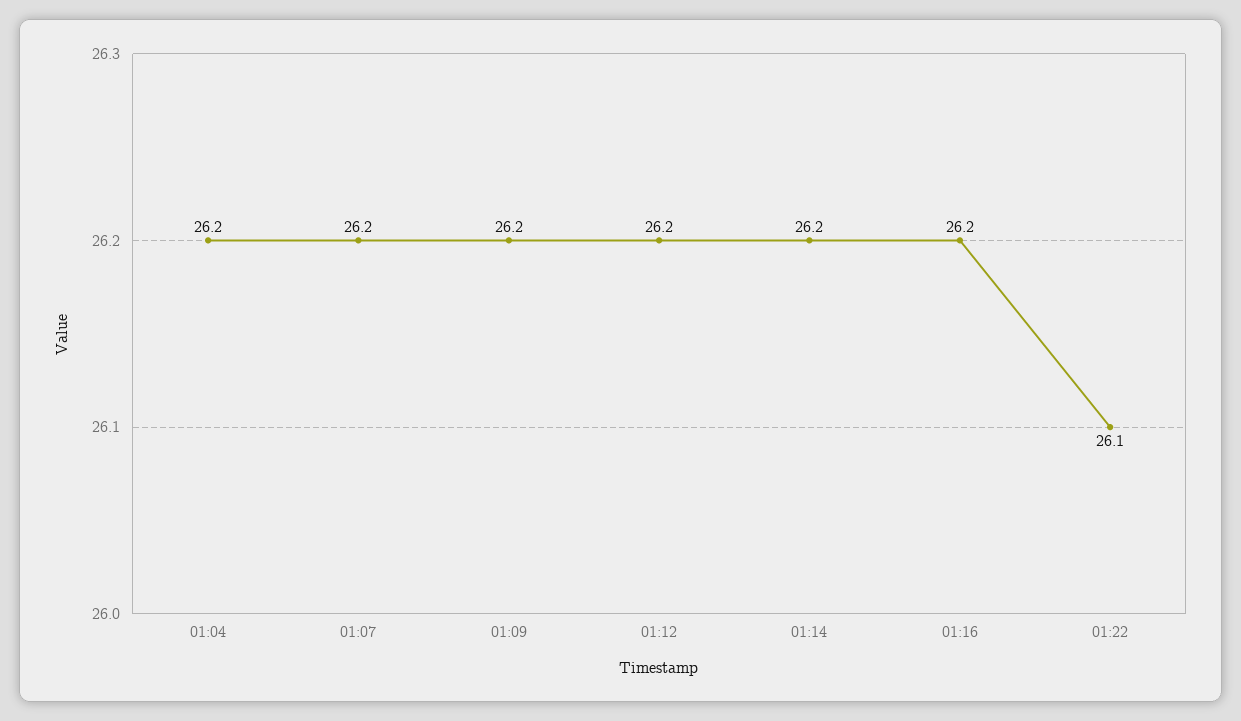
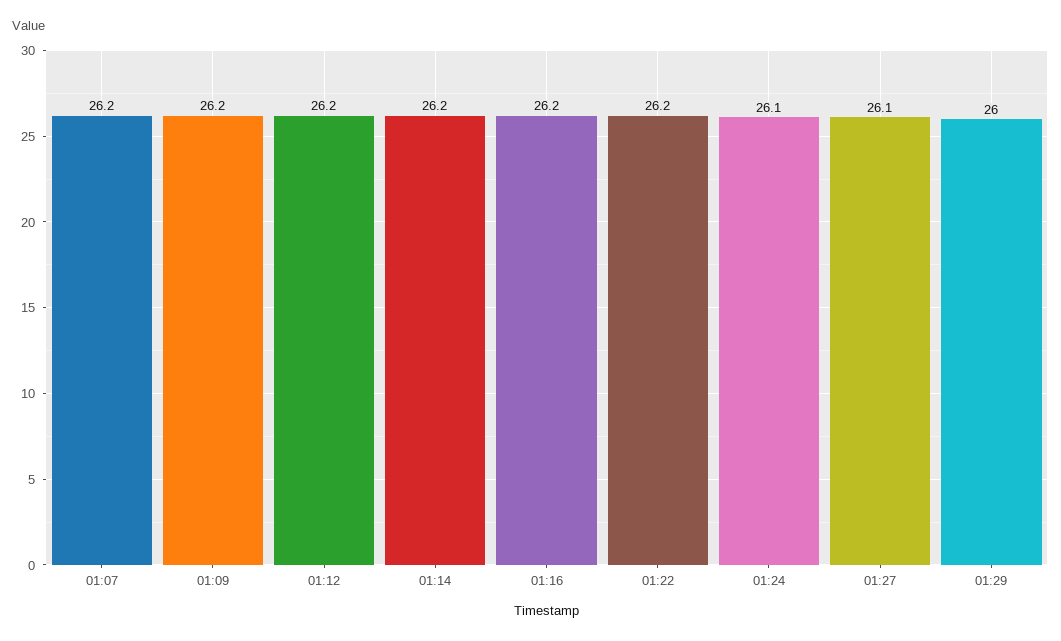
01:04: 26.2 -> none
01:22: 26.1 -> 26.2
01:24: none -> 26.1
01:27: none -> 26.1
01:29: none -> 26

